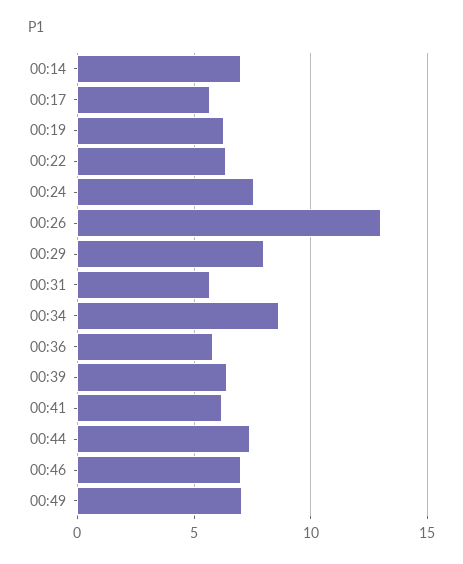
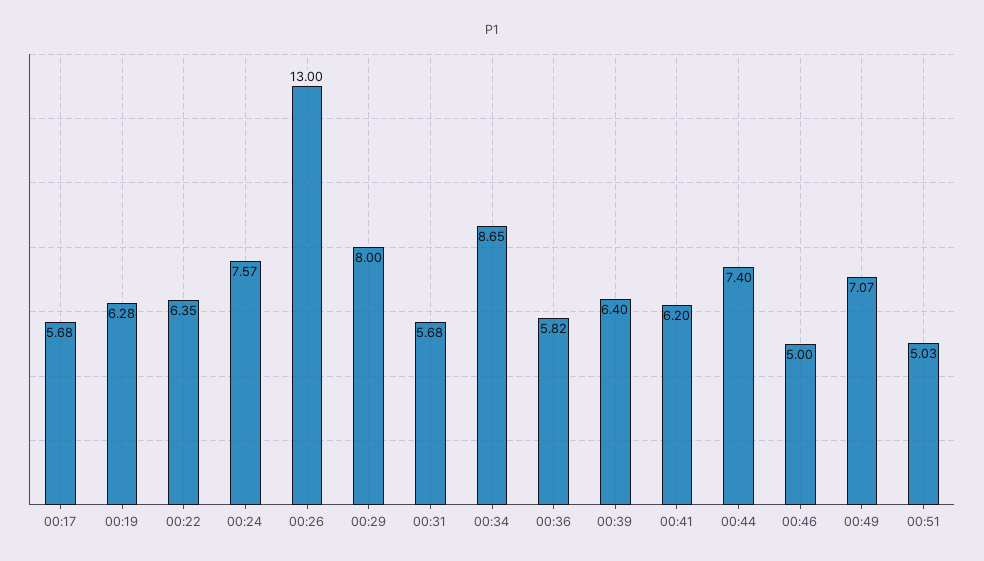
00:14: 7 -> none
00:46: 7 -> 5
00:51: none -> 5.03

